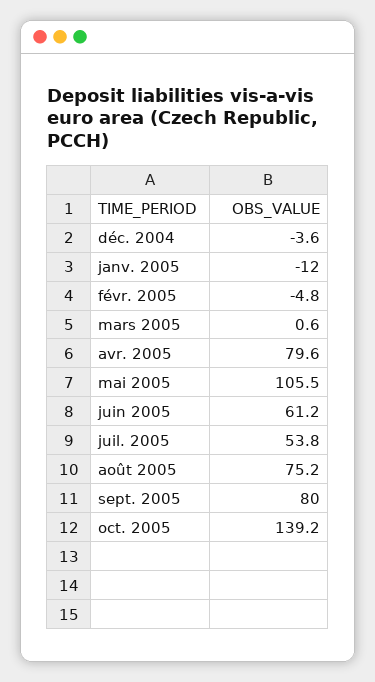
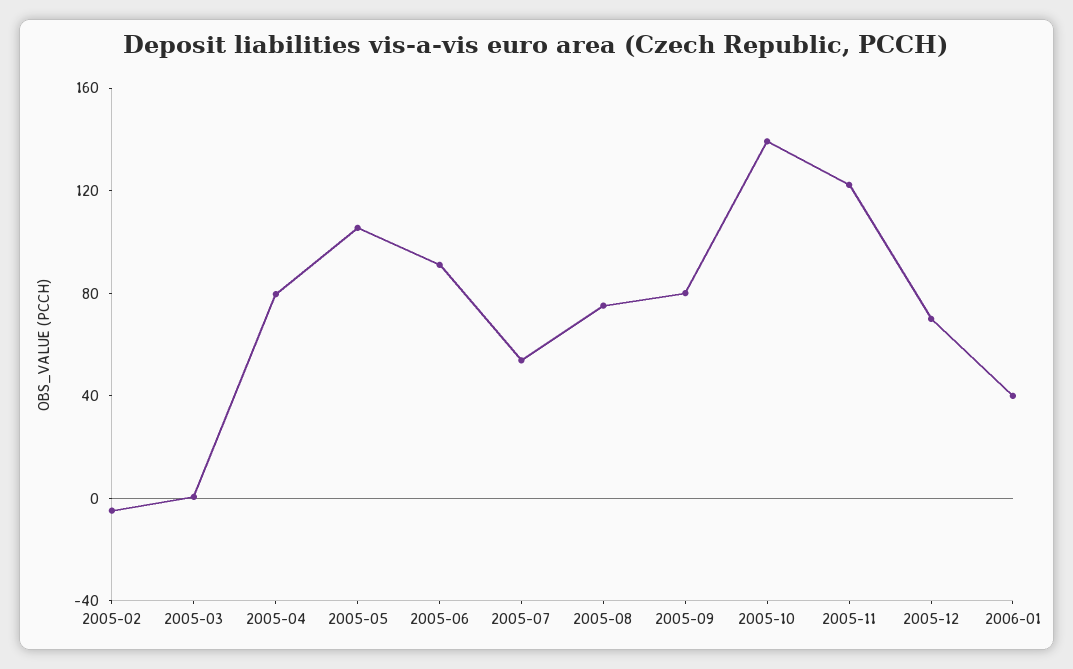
déc. 2004: -3.6 -> none
janv. 2005: -12 -> none
juin 2005: 61.2 -> 90
2005-11: none -> 120
2005-12: none -> 70
2006-01: none -> 40

